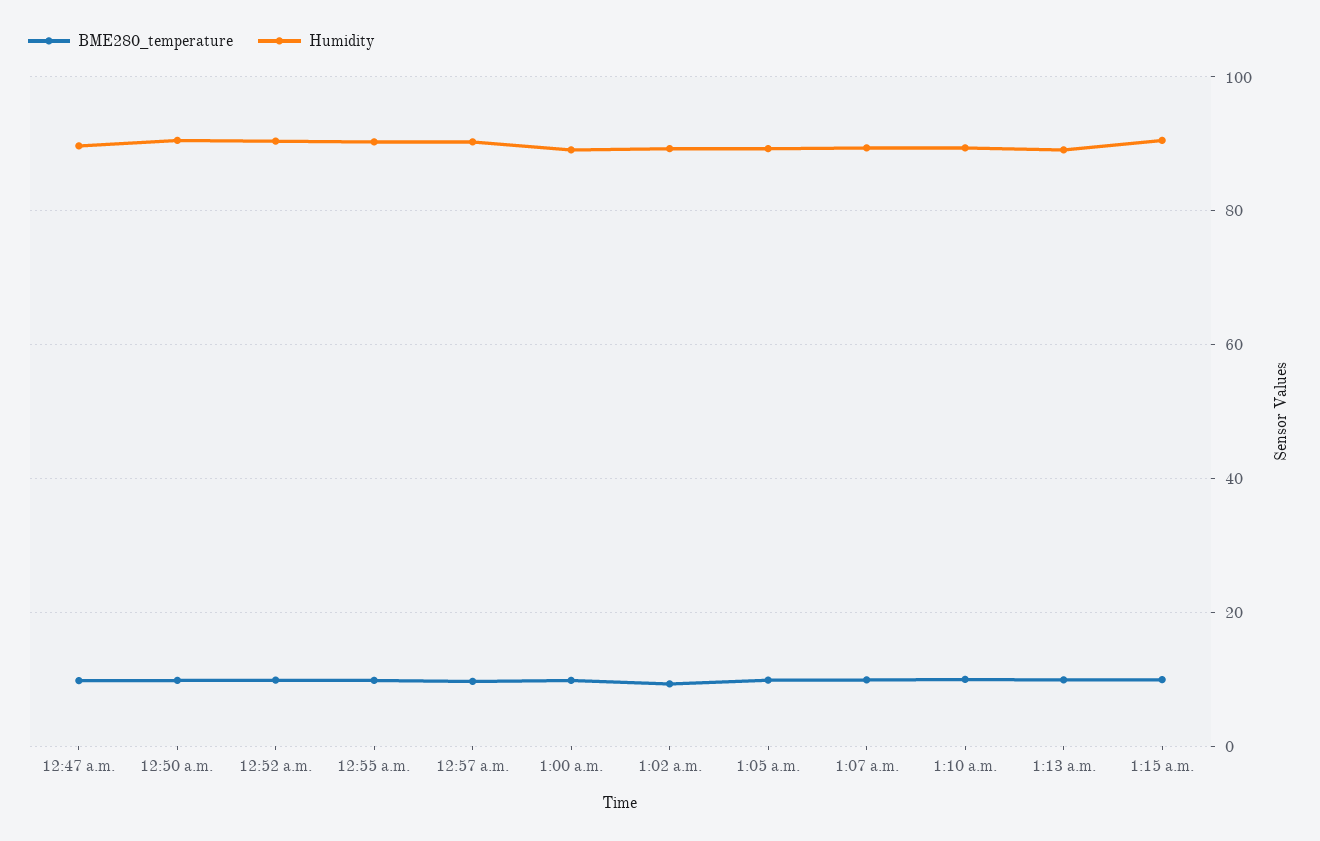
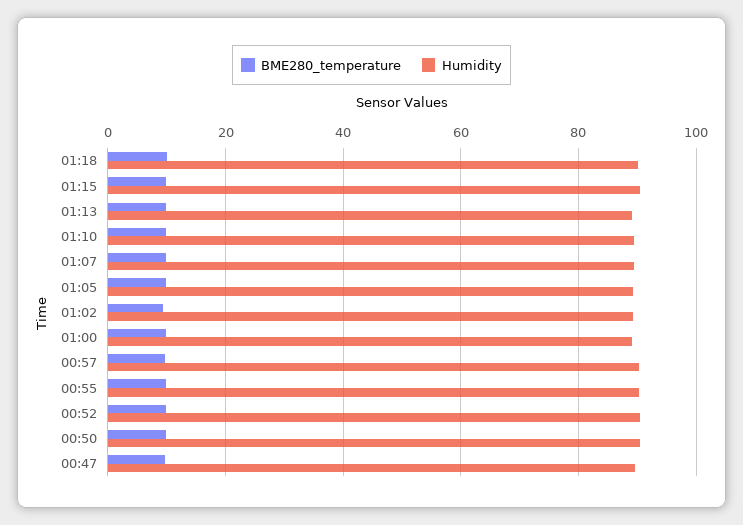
BME280_temperature, 01:18: none -> 10
Humidity, 01:18: none -> 90

